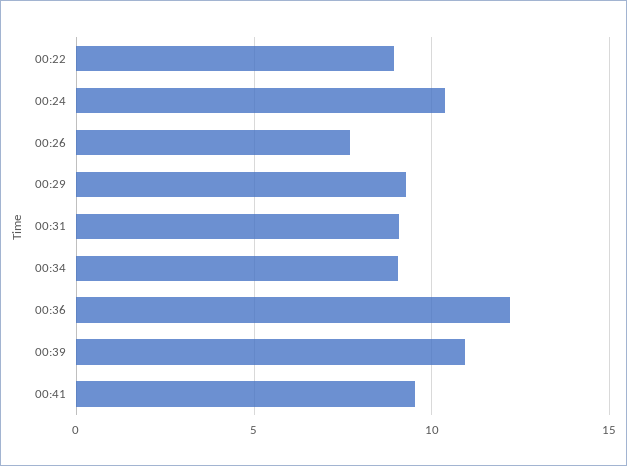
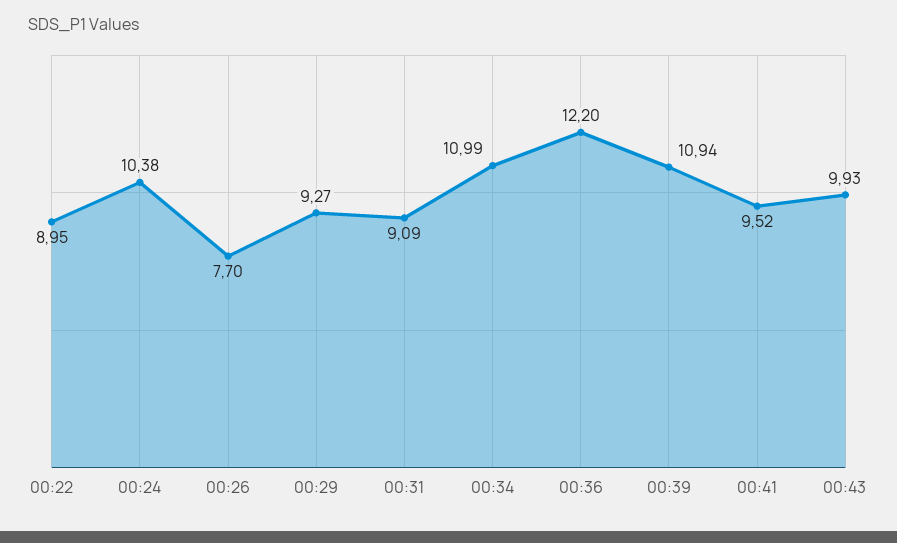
00:34: 9 -> 10.99
00:43: none -> 9.93

